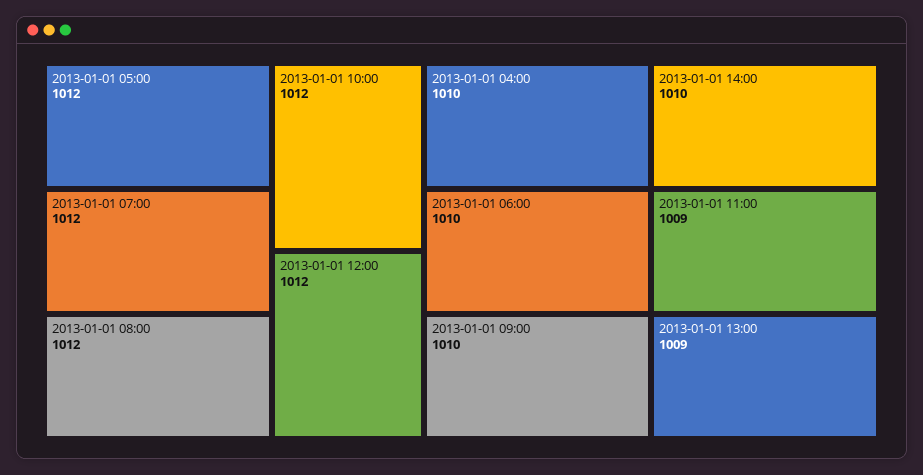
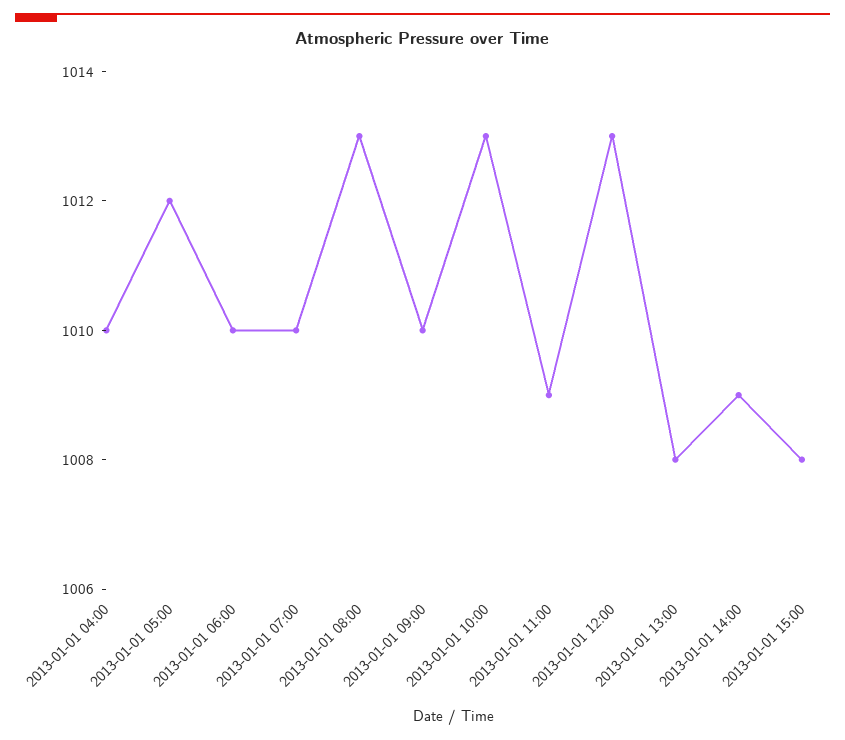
2013-01-01 07:00: 1012 -> 1010
2013-01-01 08:00: 1012 -> 1013
2013-01-01 10:00: 1012 -> 1013
2013-01-01 12:00: 1012 -> 1013
2013-01-01 14:00: 1010 -> 1009
2013-01-01 13:00: 1009 -> 1008
2013-01-01 15:00: none -> 1008

